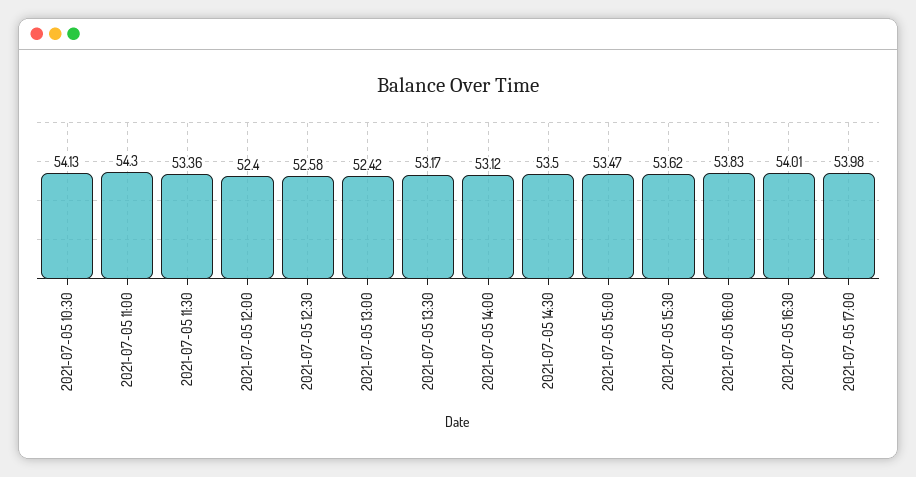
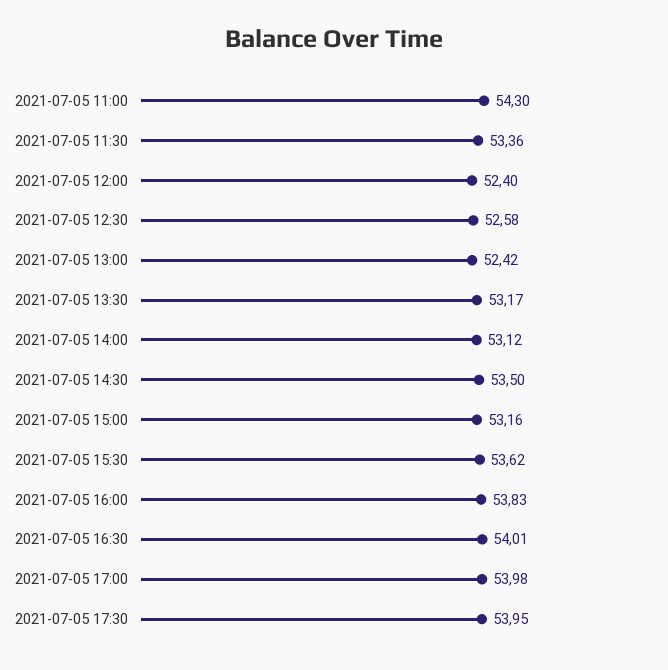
2021-07-05 10:30: 54.13 -> none
2021-07-05 15:00: 53.47 -> 53.16
2021-07-05 17:30: none -> 53.95

